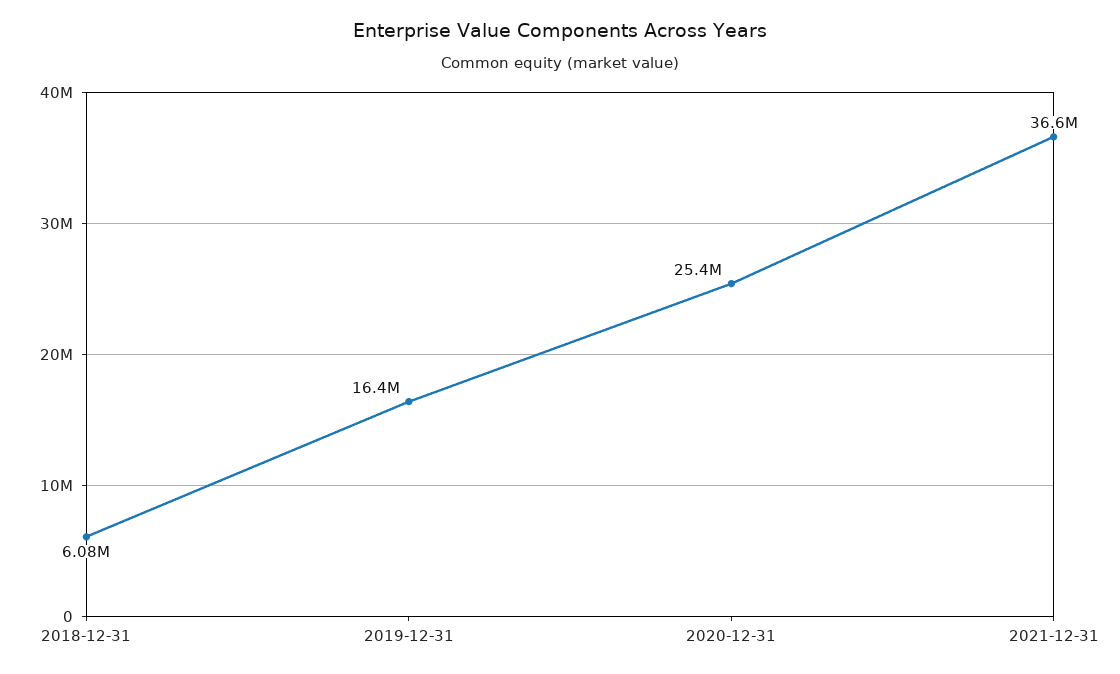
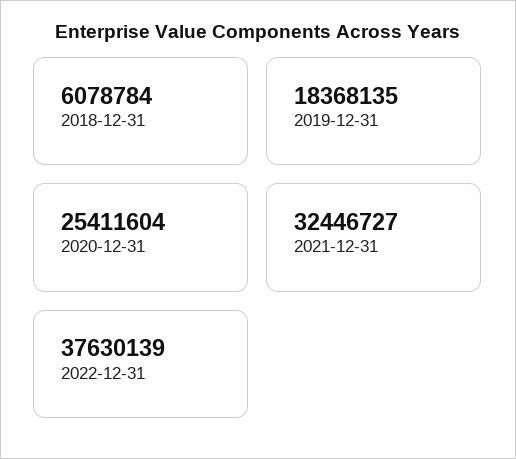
2019-12-31: 16400000 -> 18368135
2021-12-31: 36600000 -> 32446727
2022-12-31: none -> 37630139

